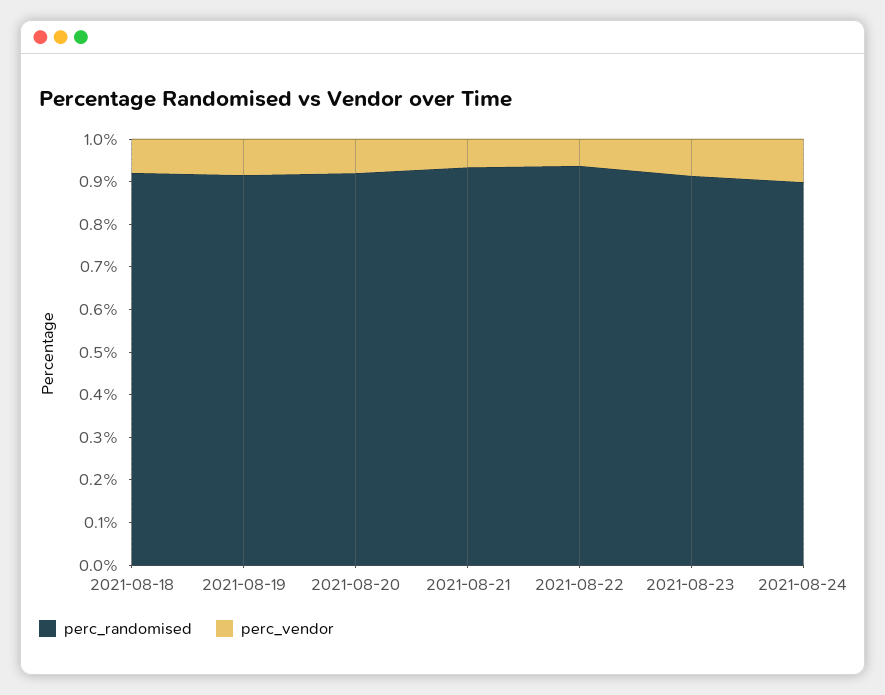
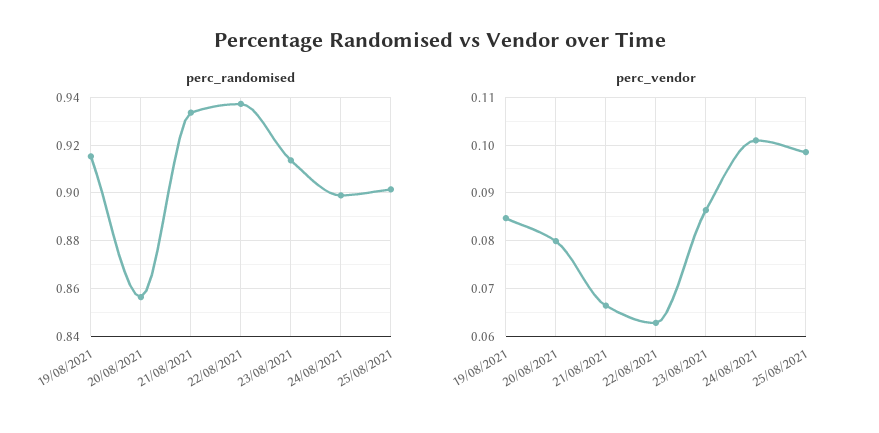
perc_randomised, 2021-08-18: 0.92 -> none
perc_vendor, 2021-08-18: 0.08 -> none
perc_randomised, 2021-08-20: 0.92 -> 0.855
perc_randomised, 25/08/2021: none -> 0.9
perc_vendor, 25/08/2021: none -> 0.098

